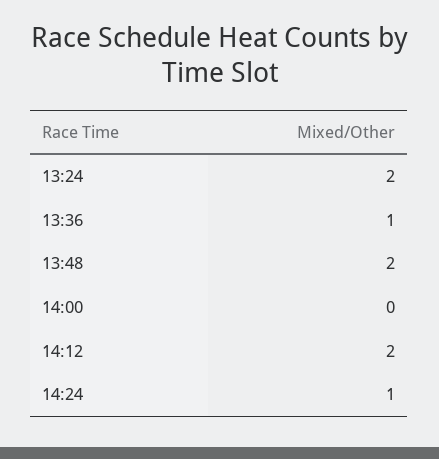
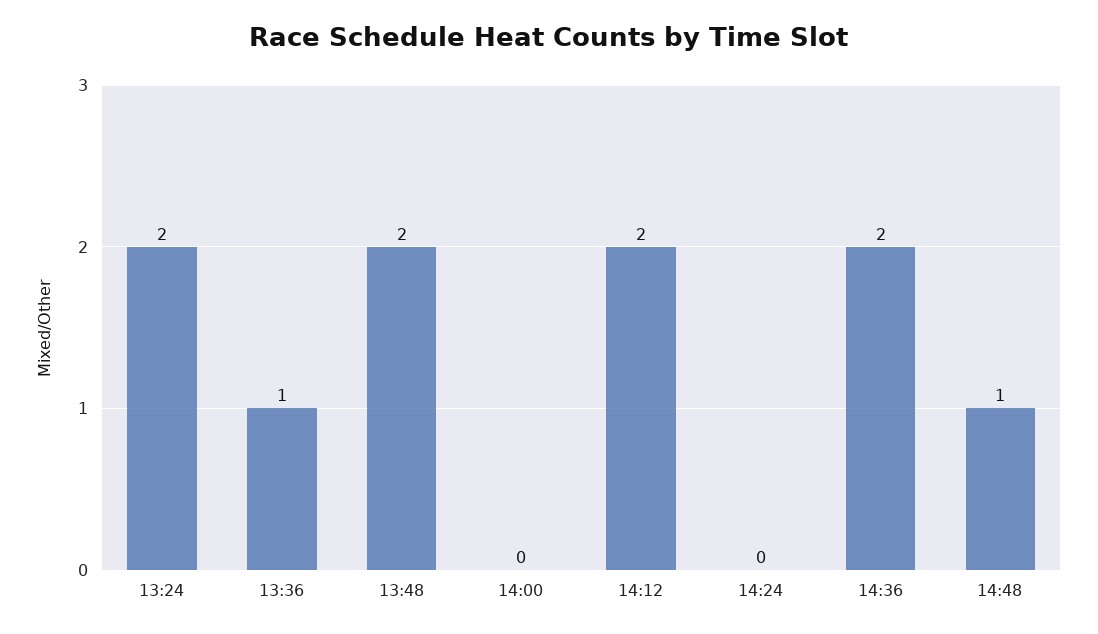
14:24: 1 -> 0
14:36: none -> 2
14:48: none -> 1

